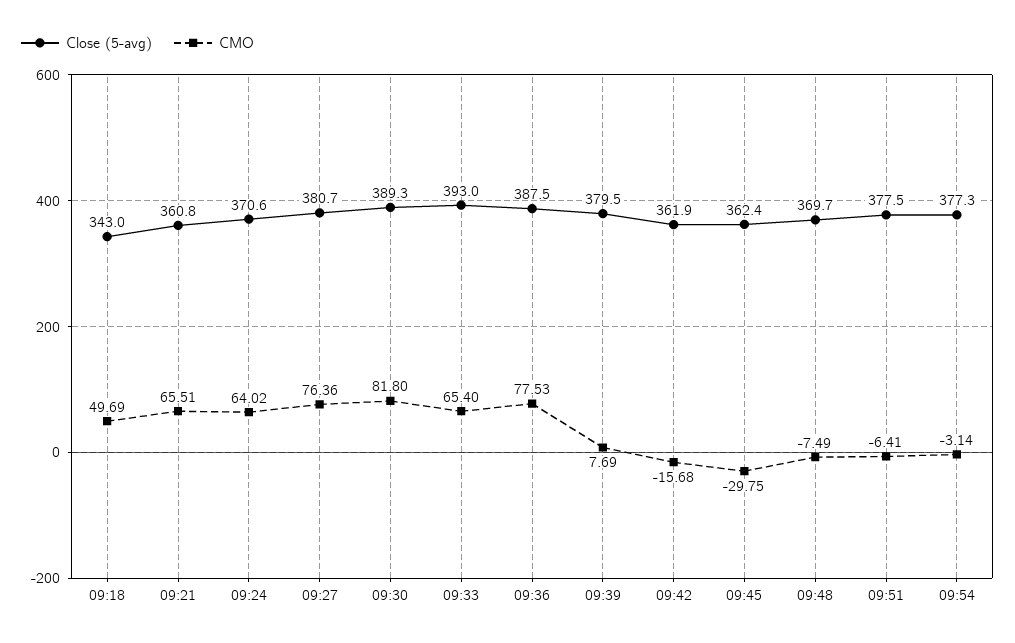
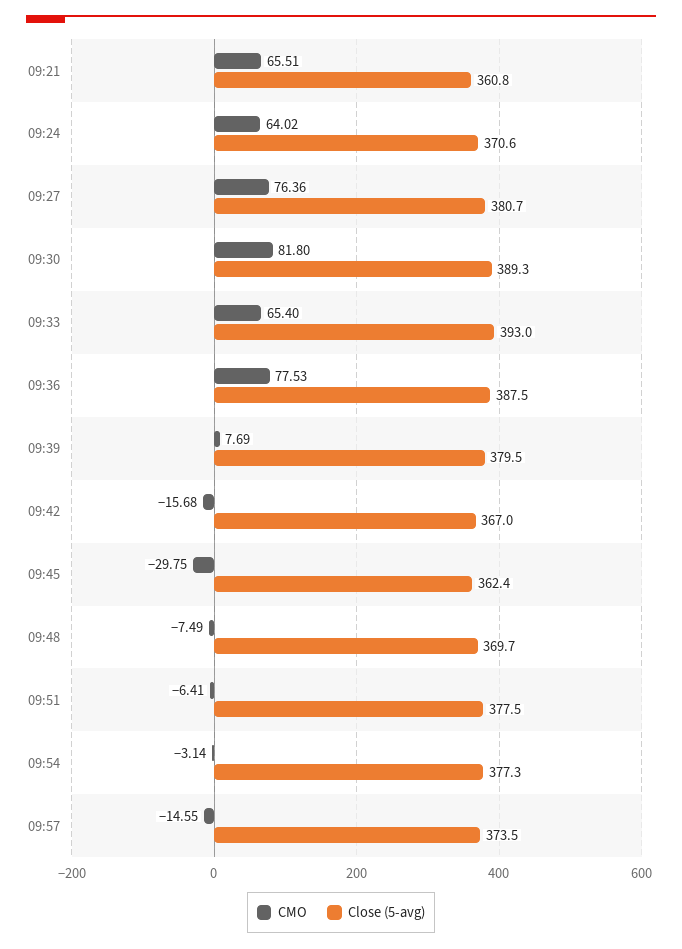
Close (5-avg), 09:18: 343 -> none
CMO, 09:18: 49.69 -> none
Close (5-avg), 09:42: 361.9 -> 367
CMO, 09:57: none -> -14.55
Close (5-avg), 09:57: none -> 373.5

